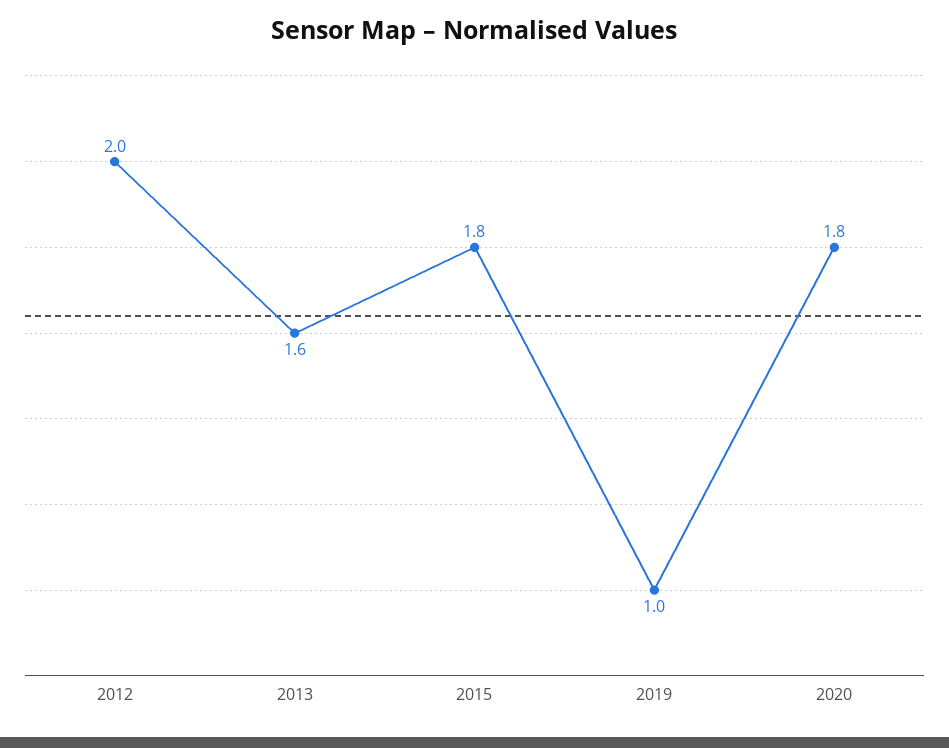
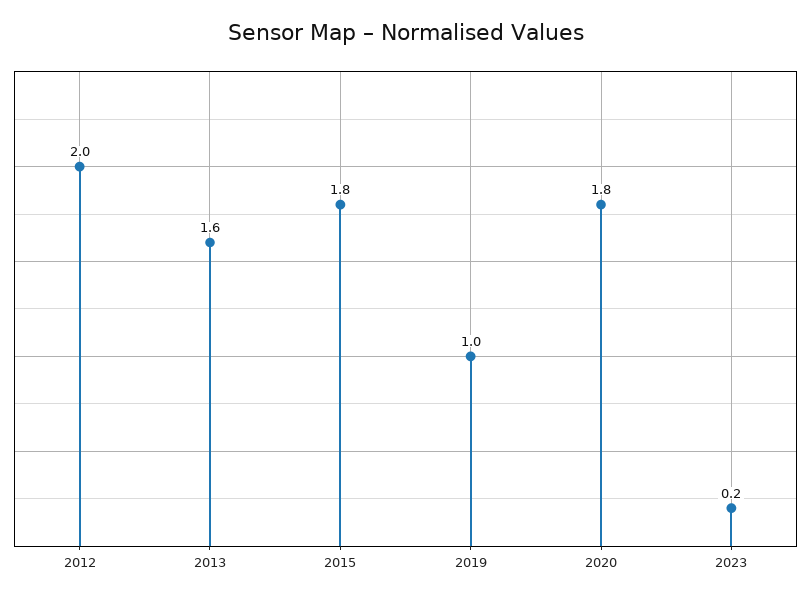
2023: none -> 0.2

